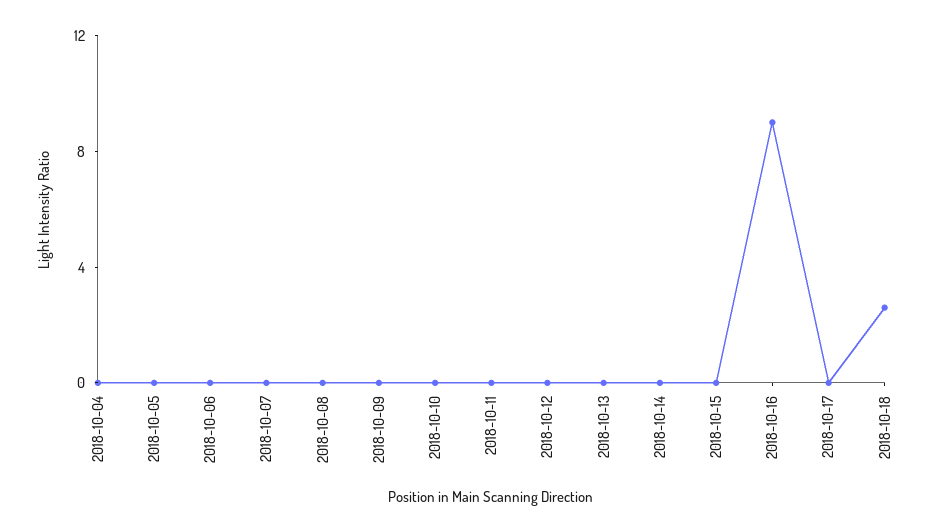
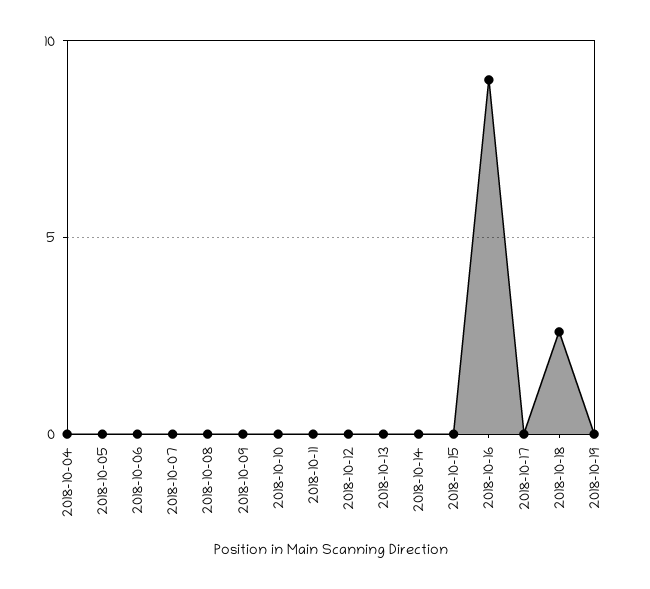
2018-10-19: none -> 0

